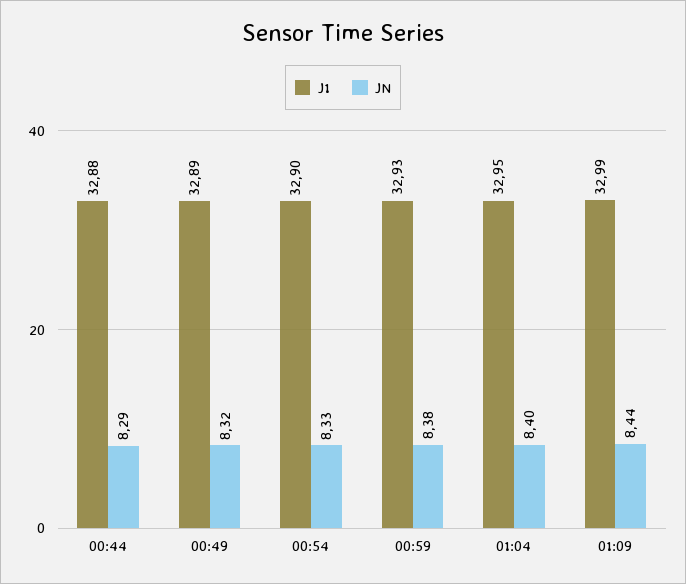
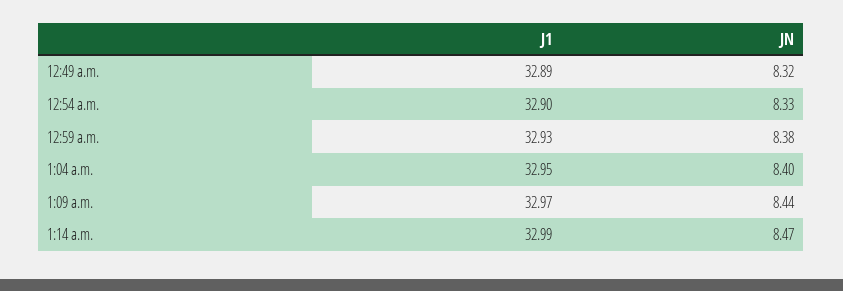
J1, 00:44: 32.88 -> none
JN, 00:44: 8.29 -> none
J1, 01:09: 32.99 -> 32.97
J1, 1:14 a.m.: none -> 32.99
JN, 1:14 a.m.: none -> 8.47

